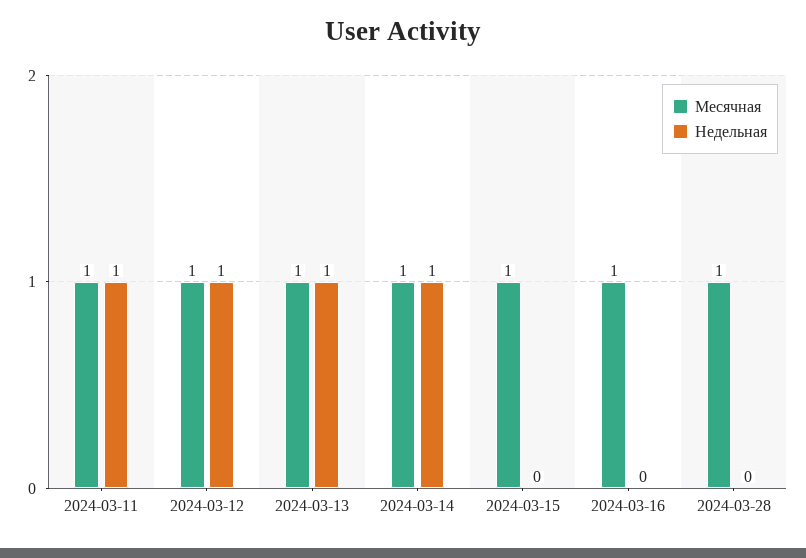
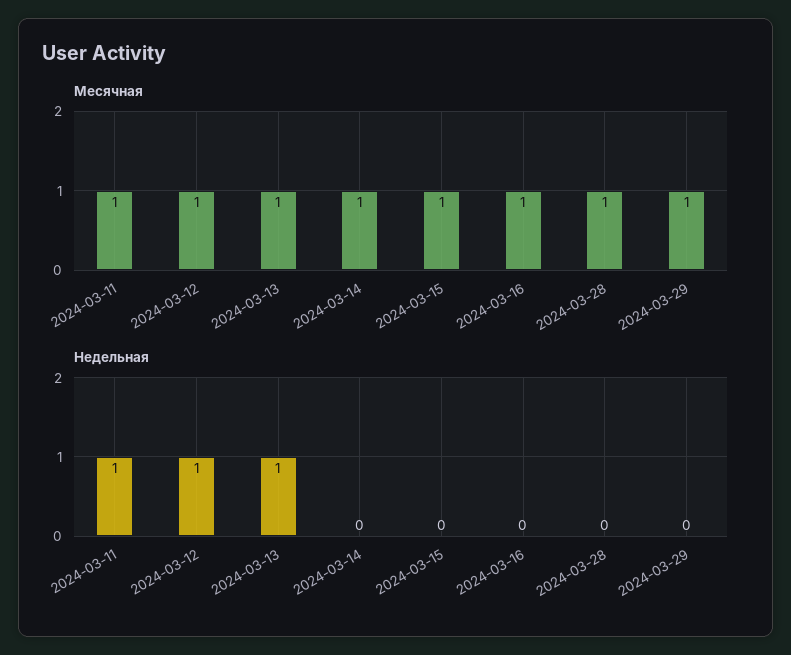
Недельная, 2024-03-14: 1 -> 0
Месячная, 2024-03-29: none -> 1
Недельная, 2024-03-29: none -> 0

